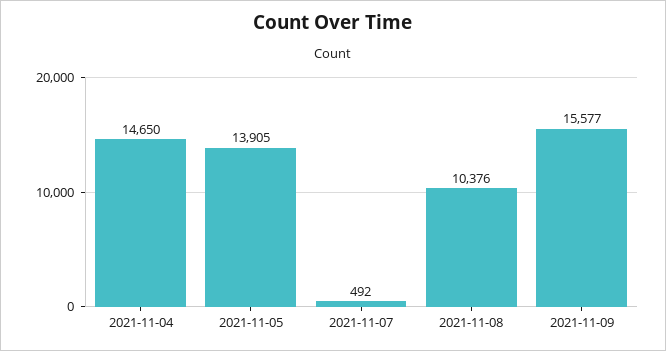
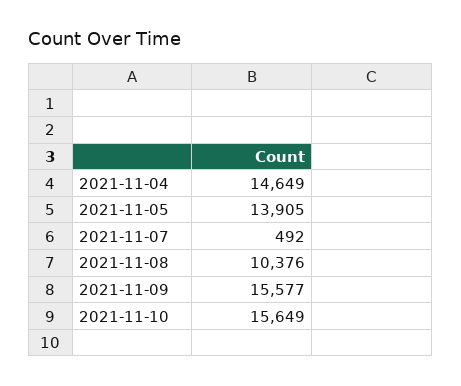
2021-11-04: 14650 -> 14649
2021-11-10: none -> 15649

